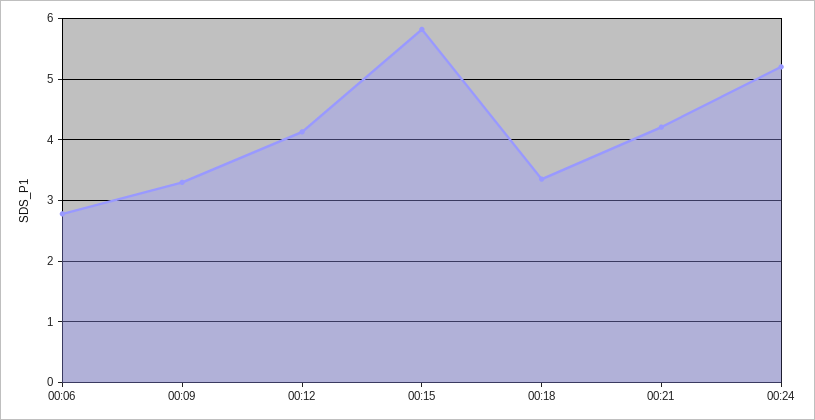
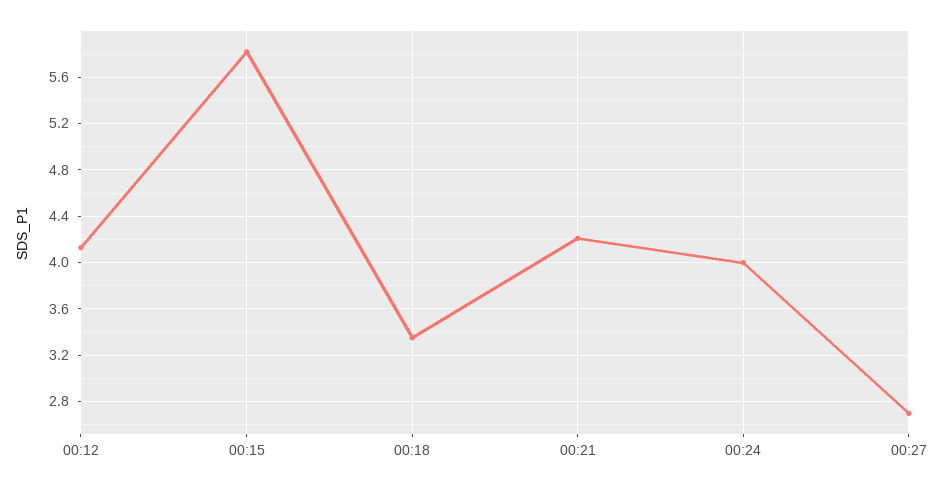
00:06: 2.8 -> none
00:09: 3.3 -> none
00:24: 5.2 -> 4
00:27: none -> 2.7

